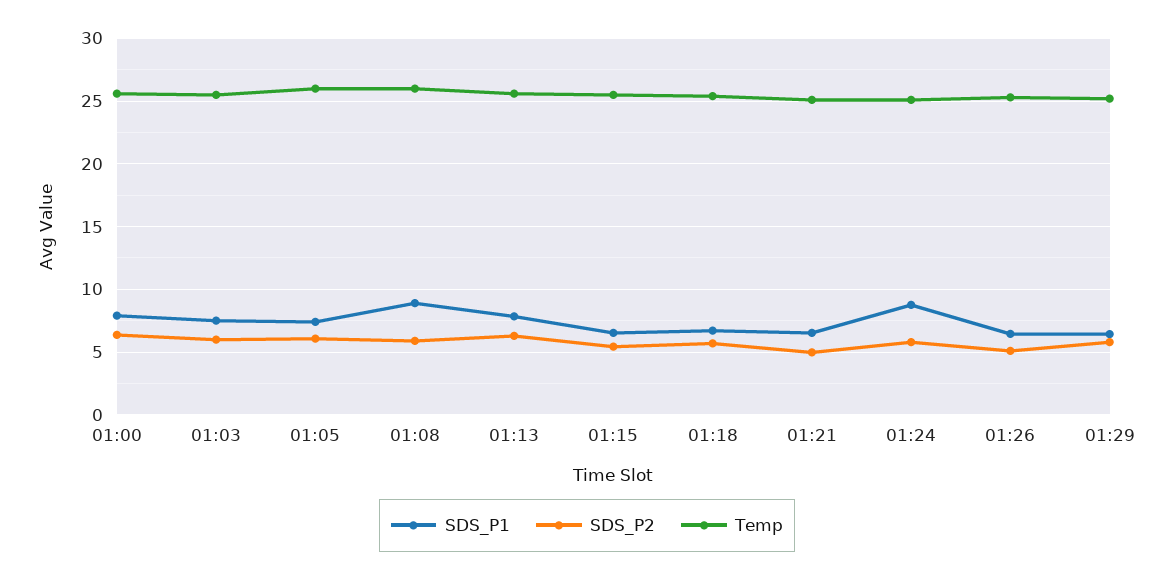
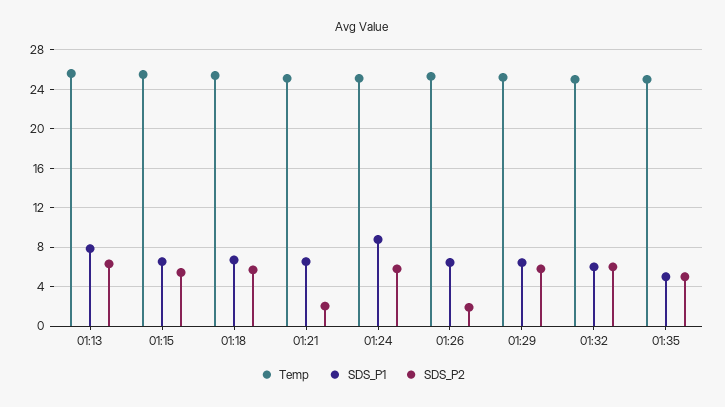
SDS_P1, 01:00: 8 -> none
SDS_P2, 01:00: 6.5 -> none
Temp, 01:00: 25.5 -> none
SDS_P1, 01:03: 7.5 -> none
SDS_P2, 01:03: 6 -> none
Temp, 01:03: 25.5 -> none
SDS_P1, 01:05: 7.5 -> none
SDS_P2, 01:05: 6 -> none
Temp, 01:05: 26 -> none
SDS_P1, 01:08: 9 -> none
SDS_P2, 01:08: 6 -> none
Temp, 01:08: 26 -> none
SDS_P2, 01:21: 5 -> 2
SDS_P2, 01:26: 5 -> 2
Temp, 01:32: none -> 25
SDS_P1, 01:32: none -> 6
SDS_P2, 01:32: none -> 6
Temp, 01:35: none -> 25
SDS_P1, 01:35: none -> 5
SDS_P2, 01:35: none -> 5

